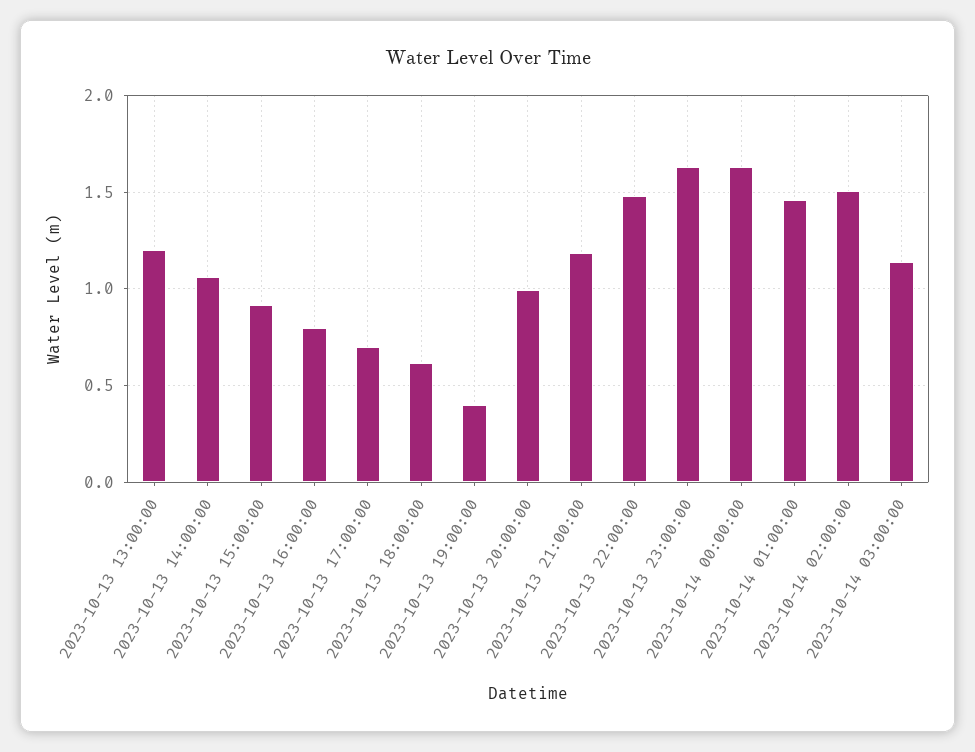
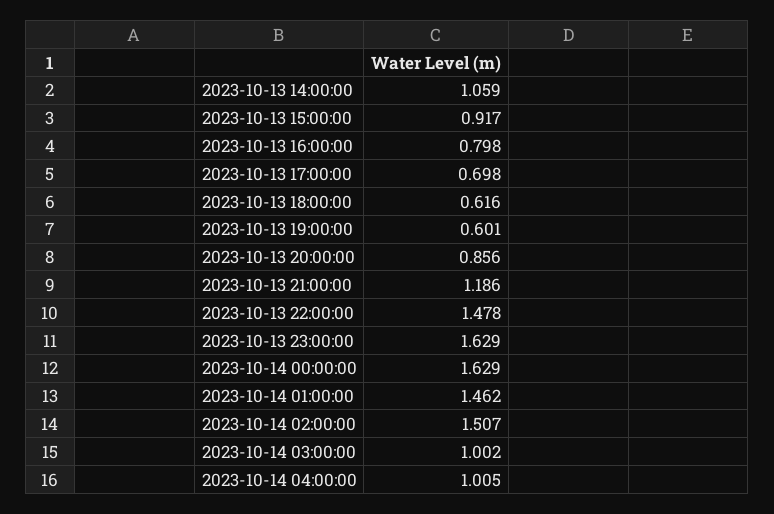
2023-10-13 13:00:00: 1.2 -> none
2023-10-13 19:00:00: 0.4 -> 0.601
2023-10-13 20:00:00: 1 -> 0.856
2023-10-14 03:00:00: 1.15 -> 1.002
2023-10-14 04:00:00: none -> 1.005

